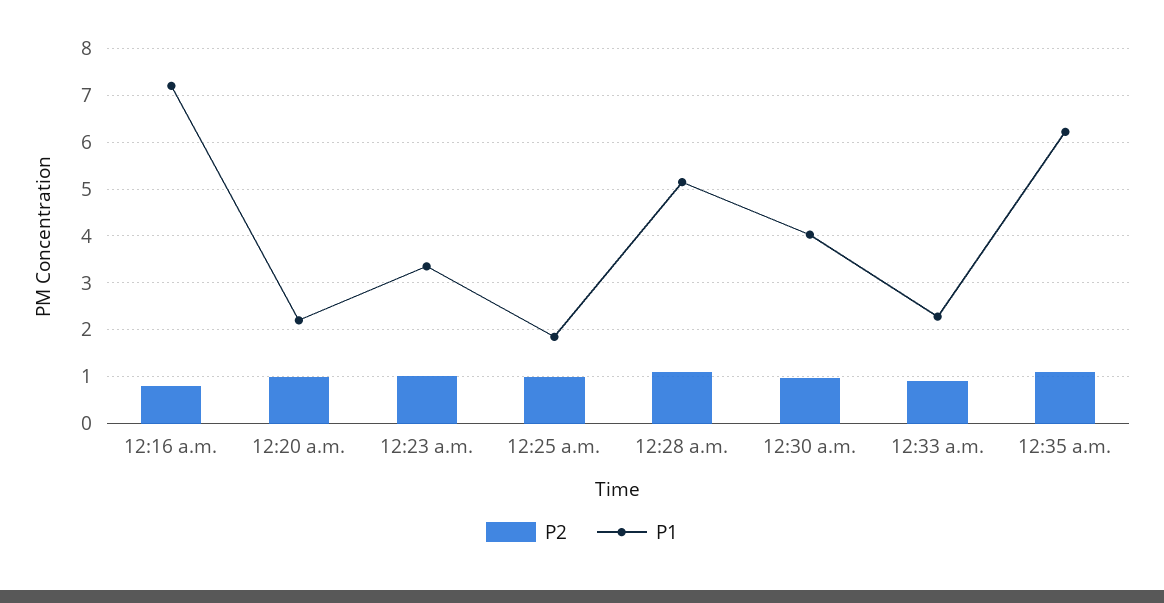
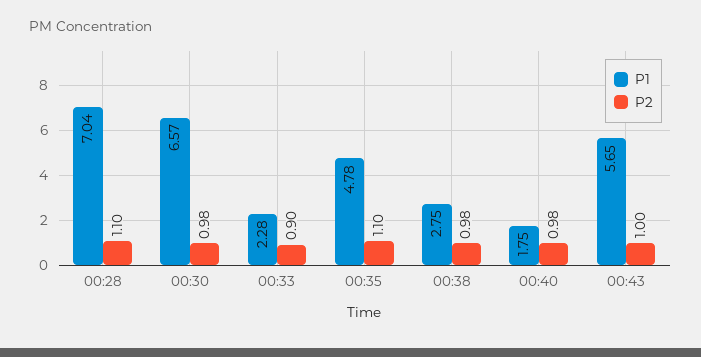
P2, 12:16 a.m.: 0.8 -> none
P1, 12:16 a.m.: 7.2 -> none
P2, 12:20 a.m.: 1 -> none
P1, 12:20 a.m.: 2.2 -> none
P2, 12:23 a.m.: 1 -> none
P1, 12:23 a.m.: 3.4 -> none
P2, 12:25 a.m.: 1 -> none
P1, 12:25 a.m.: 1.8 -> none
P1, 12:28 a.m.: 5.2 -> 7.04
P1, 12:30 a.m.: 4 -> 6.57
P1, 12:35 a.m.: 6.2 -> 4.78
P1, 00:38: none -> 2.75
P2, 00:38: none -> 0.98
P1, 00:40: none -> 1.75
P2, 00:40: none -> 0.98
P1, 00:43: none -> 5.65
P2, 00:43: none -> 1

